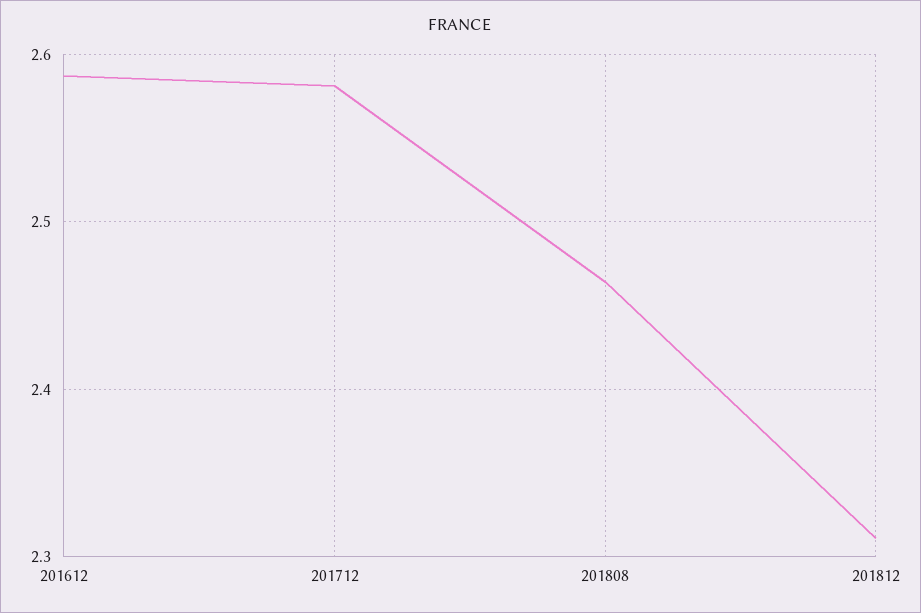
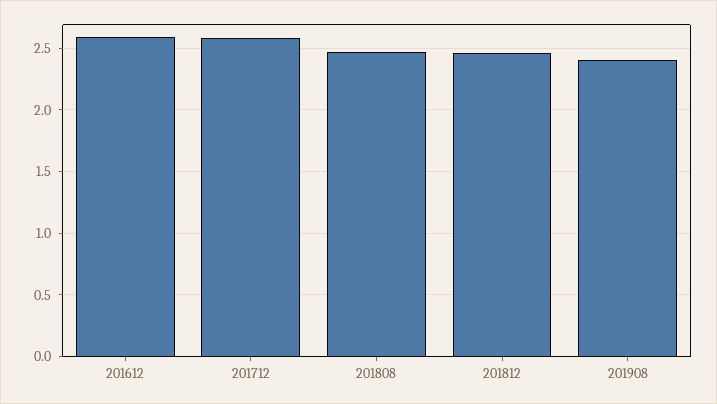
201812: 2.31 -> 2.45
201908: none -> 2.4

